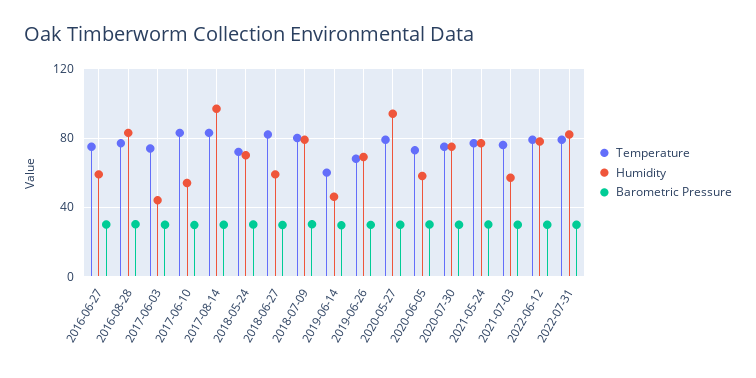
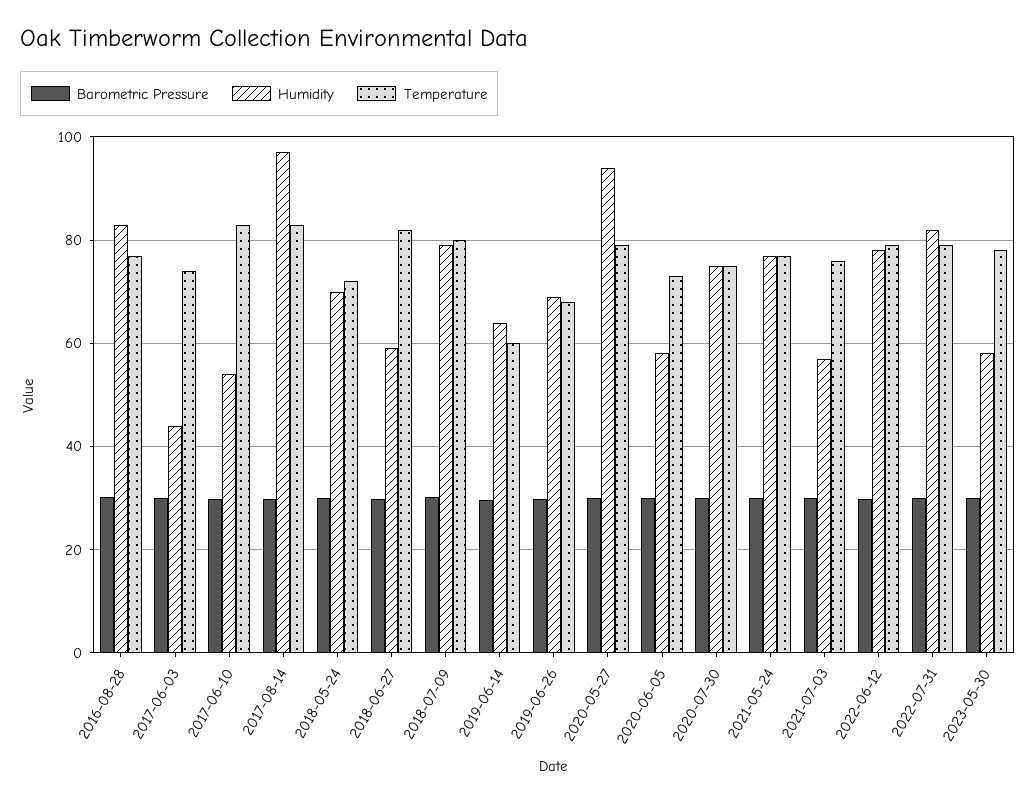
Temperature, 2016-06-27: 75 -> none
Humidity, 2016-06-27: 60 -> none
Barometric Pressure, 2016-06-27: 30 -> none
Humidity, 2019-06-14: 45 -> 64
Barometric Pressure, 2023-05-30: none -> 30
Humidity, 2023-05-30: none -> 58
Temperature, 2023-05-30: none -> 78

